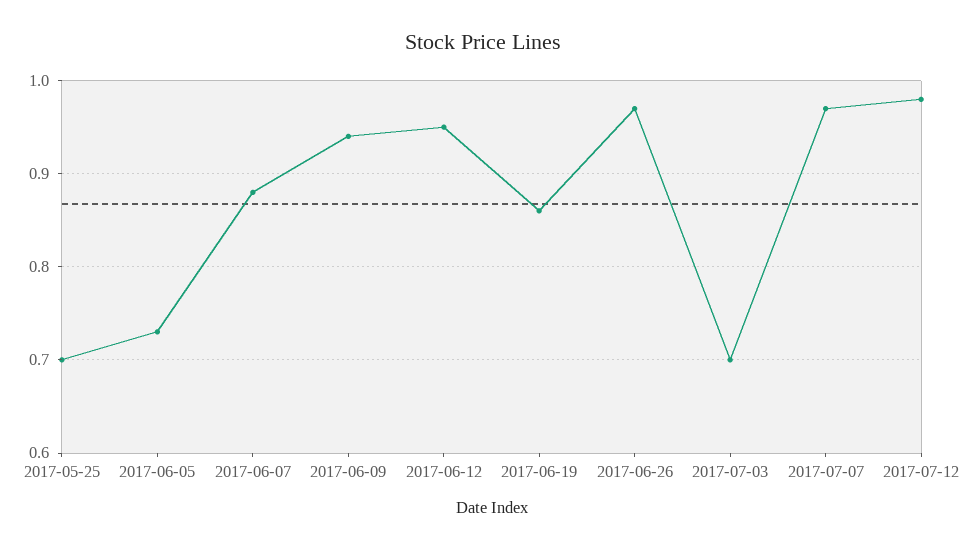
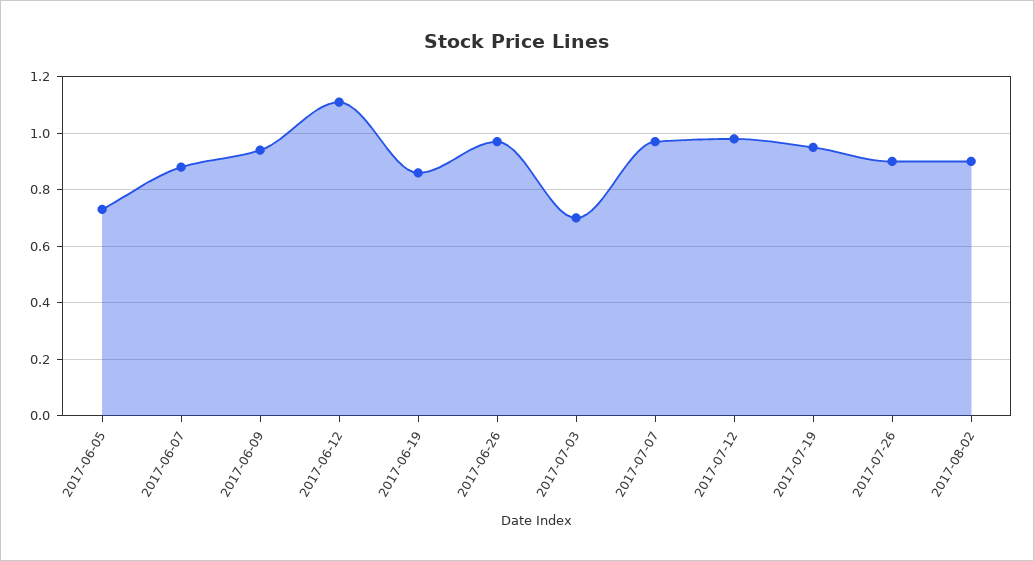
2017-05-25: 0.7 -> none
2017-06-12: 0.95 -> 1.1
2017-07-19: none -> 0.95
2017-07-26: none -> 0.9
2017-08-02: none -> 0.9

